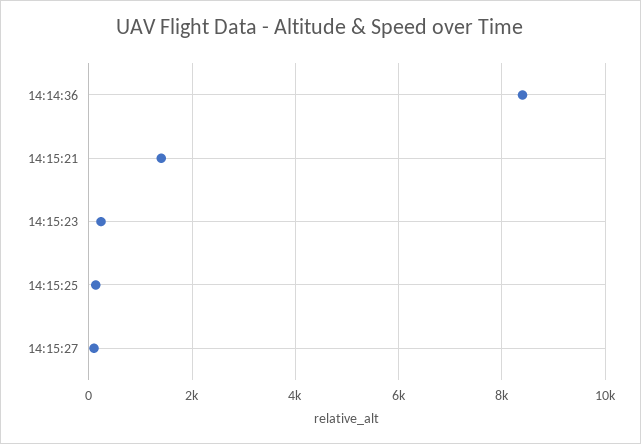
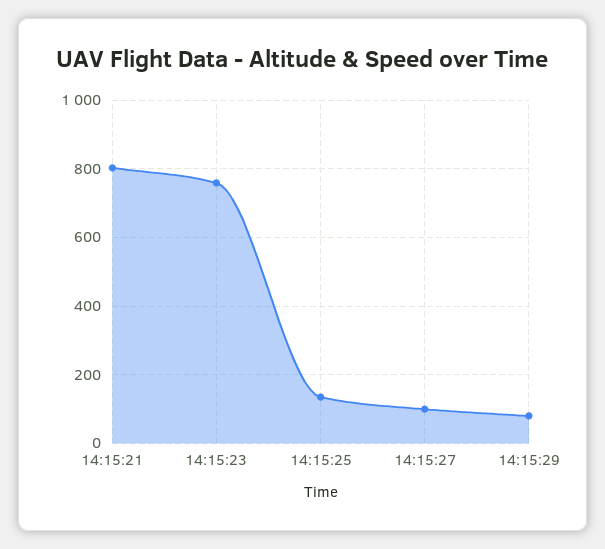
14:14:36: 8400 -> none
14:15:21: 1400 -> 800
14:15:23: 200 -> 760
14:15:29: none -> 80

